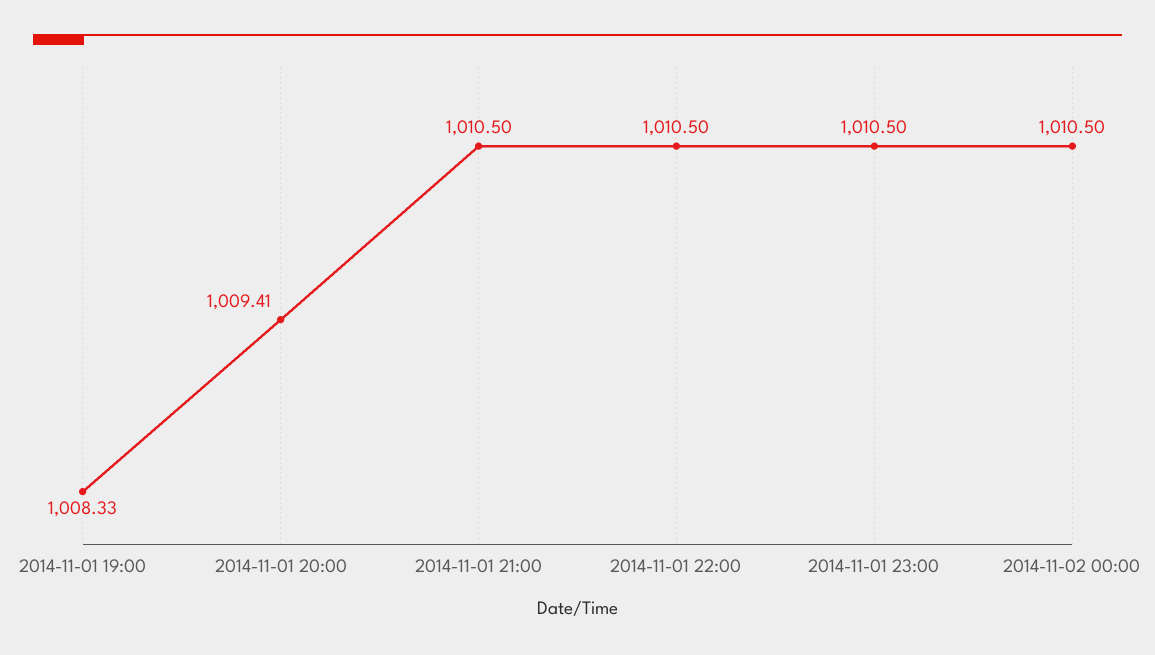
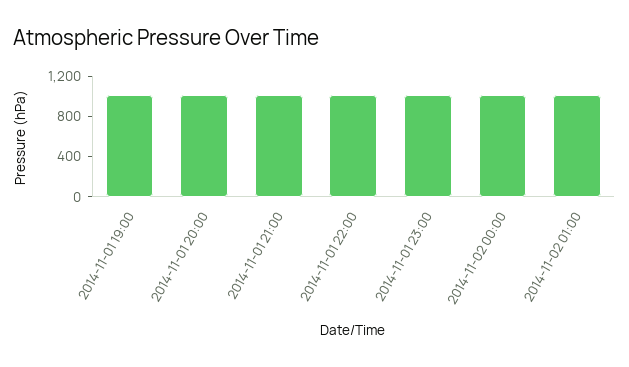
2014-11-02 01:00: none -> 1000

